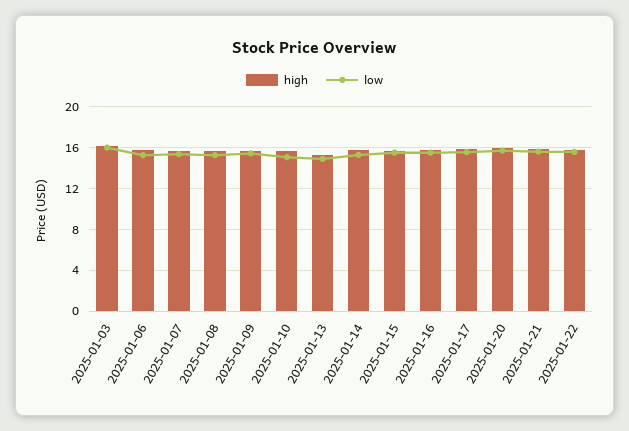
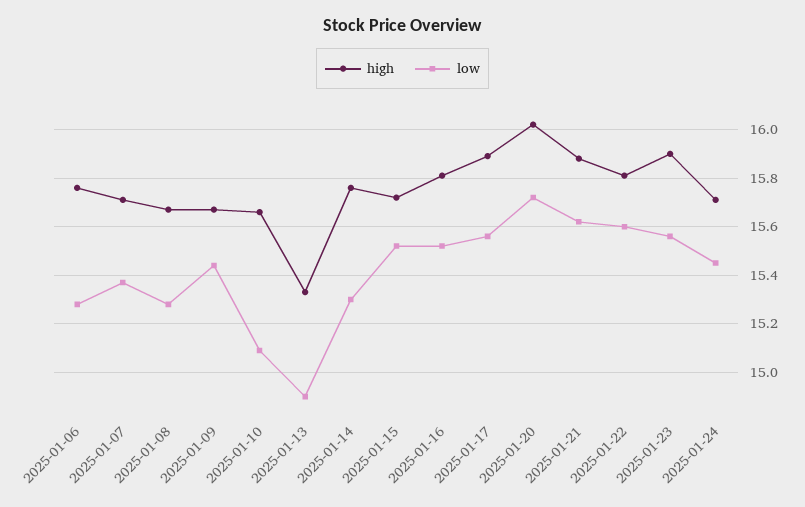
high, 2025-01-03: 16 -> none
low, 2025-01-03: 16 -> none
high, 2025-01-23: none -> 15.9
low, 2025-01-23: none -> 15.55
high, 2025-01-24: none -> 15.7
low, 2025-01-24: none -> 15.45

